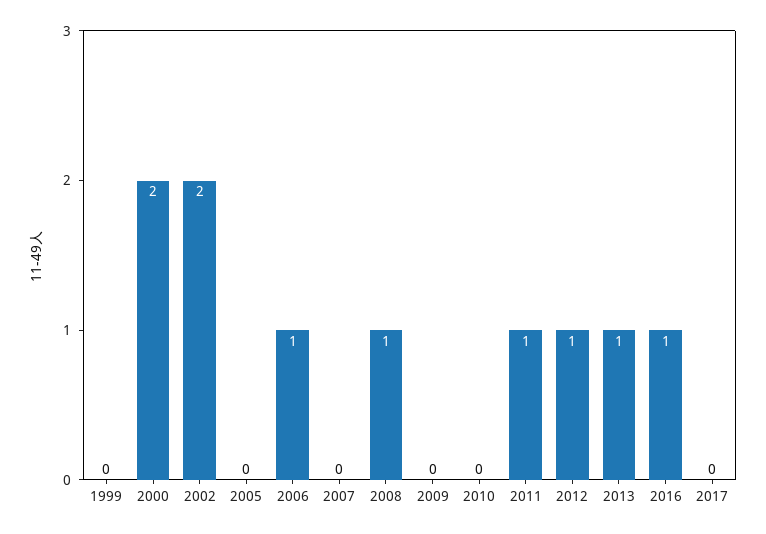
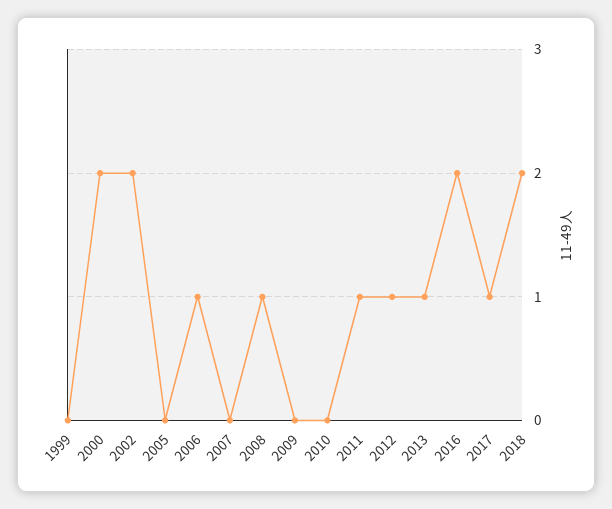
2016: 1 -> 2
2017: 0 -> 1
2018: none -> 2

